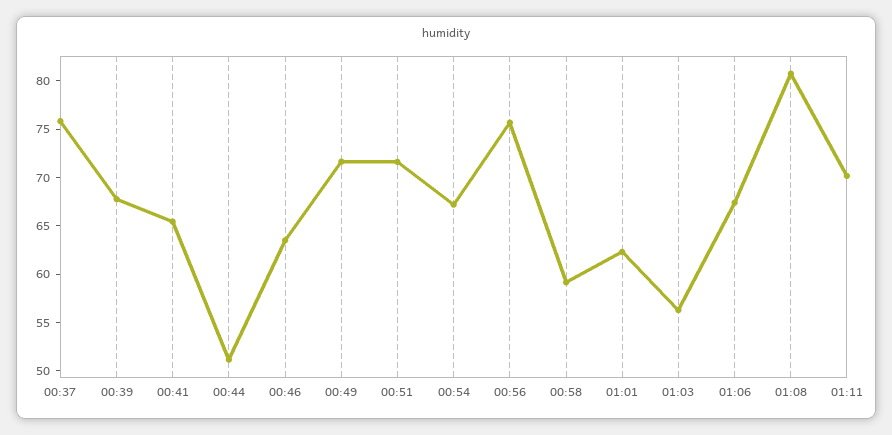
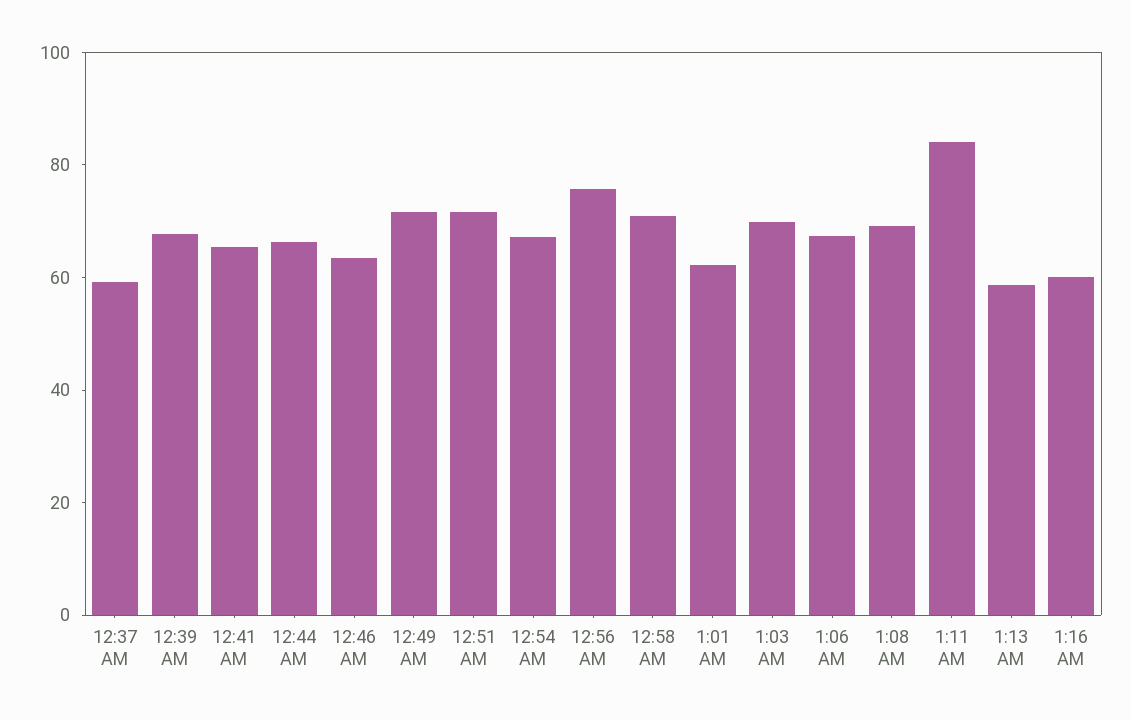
00:37: 76 -> 60
00:44: 51 -> 65
00:58: 59 -> 70
01:03: 56 -> 70
01:08: 81 -> 70
01:11: 70 -> 85
1:13 AM: none -> 60
1:16 AM: none -> 60

